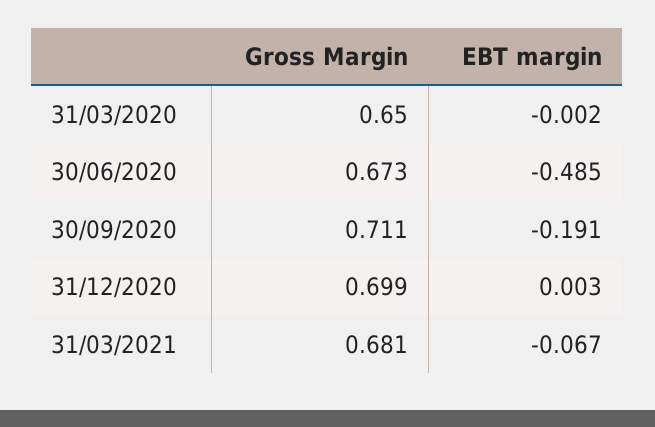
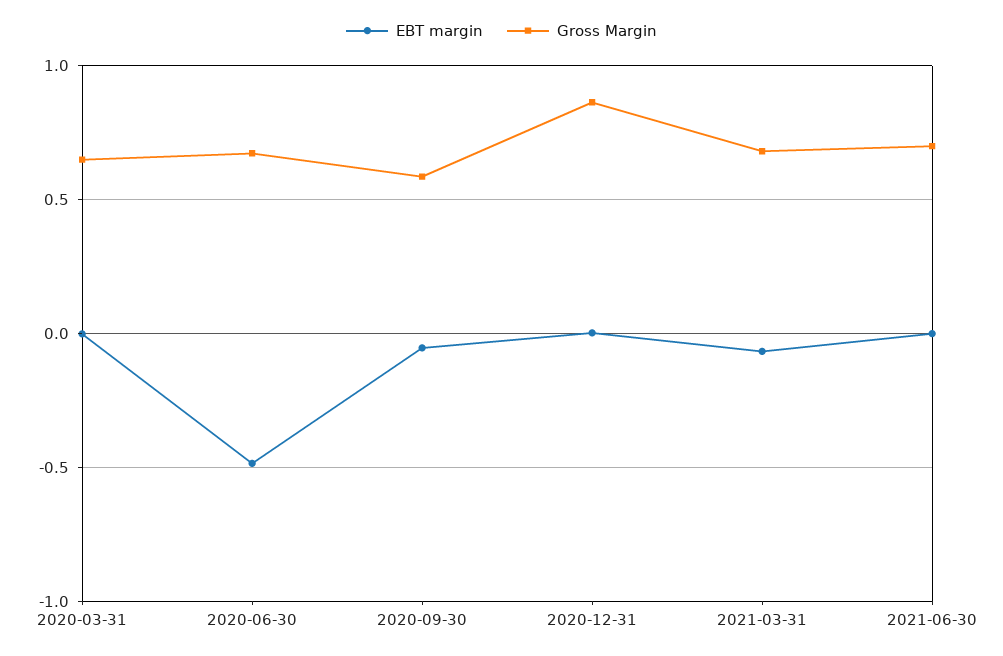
Gross Margin, 30/09/2020: 0.711 -> 0.6
EBT margin, 30/09/2020: -0.191 -> -0.05
Gross Margin, 31/12/2020: 0.699 -> 0.85
EBT margin, 2021-06-30: none -> 0
Gross Margin, 2021-06-30: none -> 0.7

